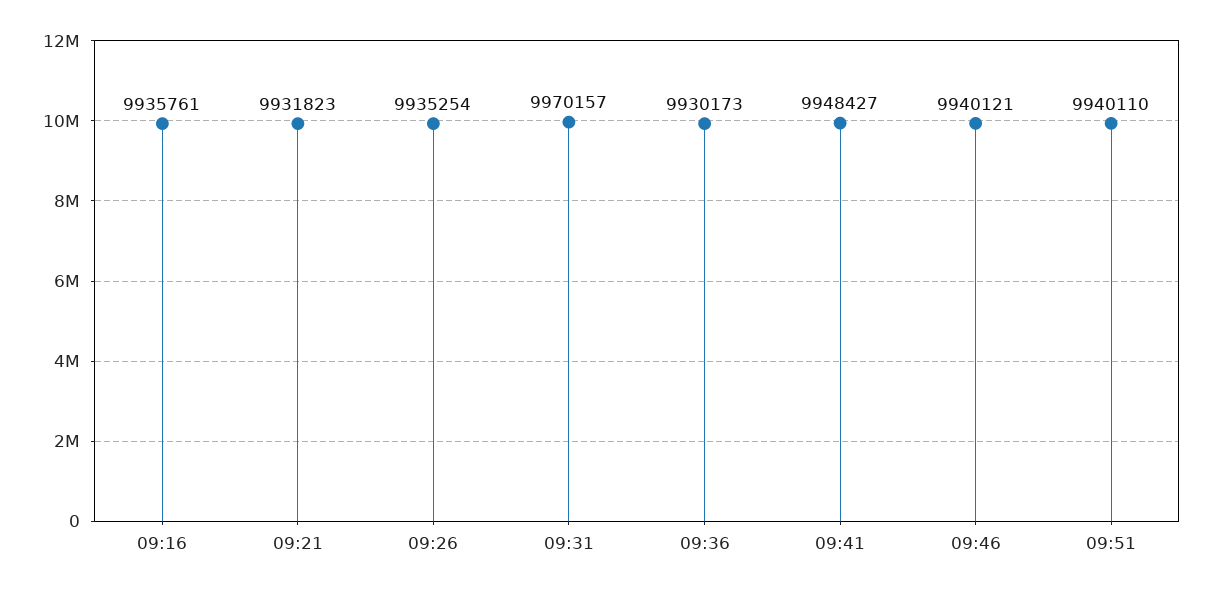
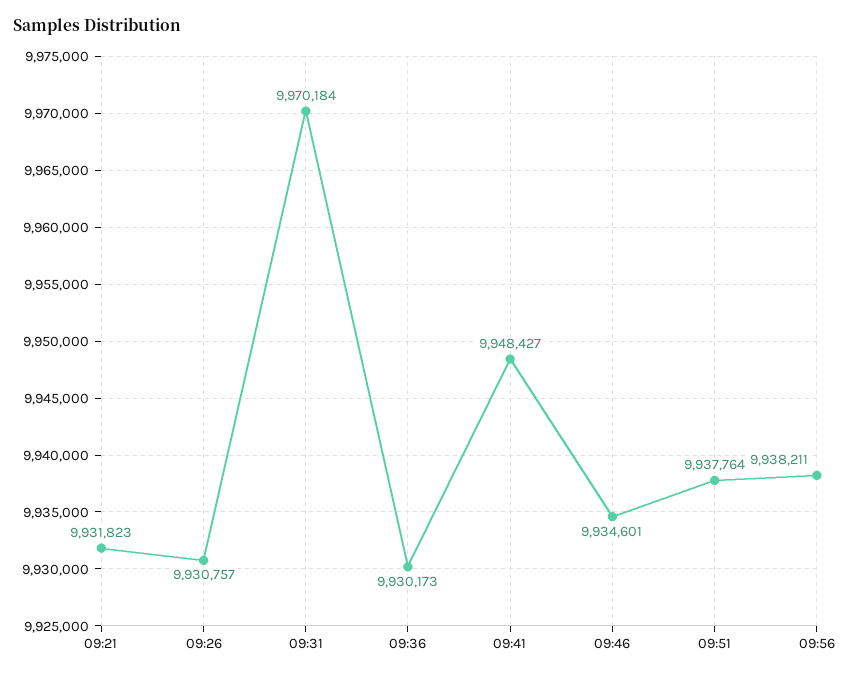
09:16: 9935761 -> none
09:26: 9935254 -> 9930757
09:31: 9970157 -> 9970184
09:46: 9940121 -> 9934601
09:51: 9940110 -> 9937764
09:56: none -> 9938211

